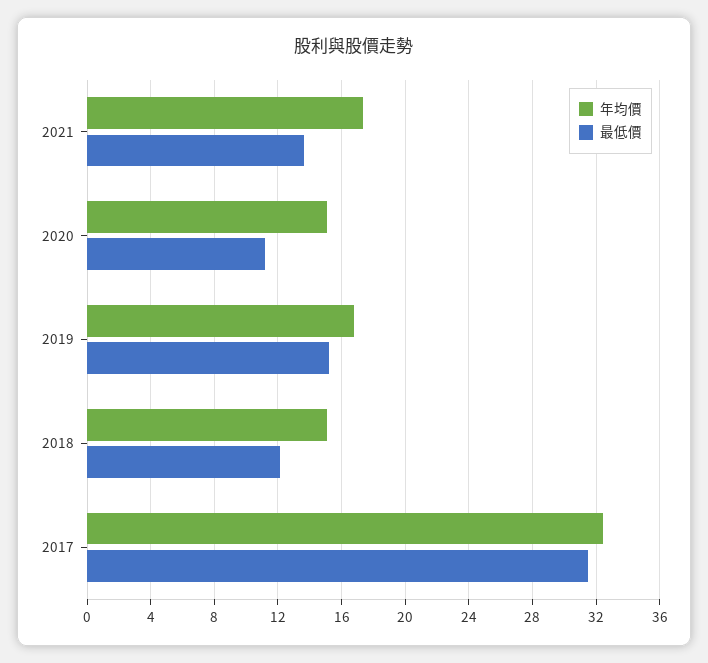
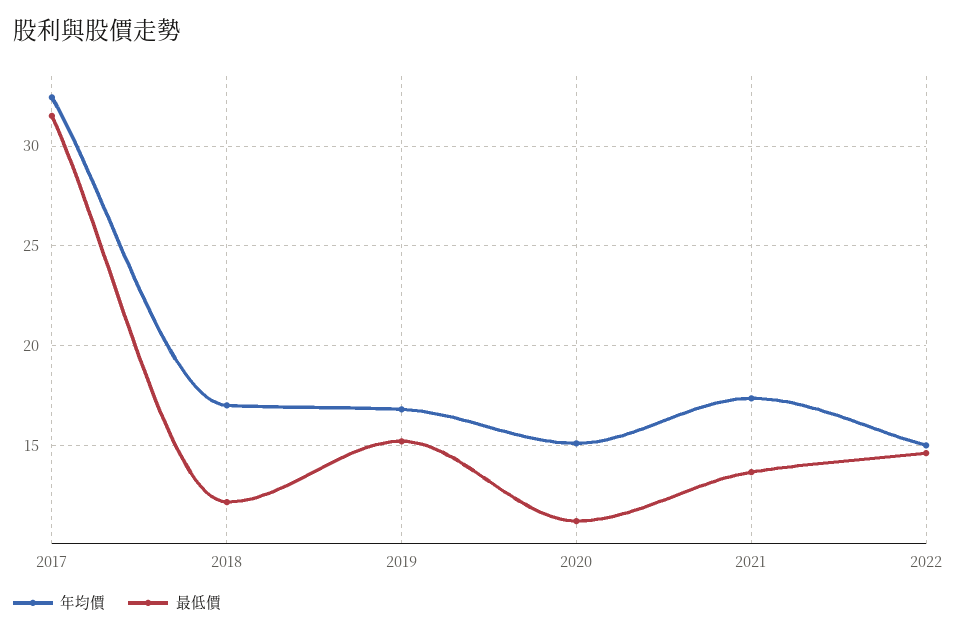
年均價, 2018: 15 -> 17
年均價, 2022: none -> 15
最低價, 2022: none -> 14.5

